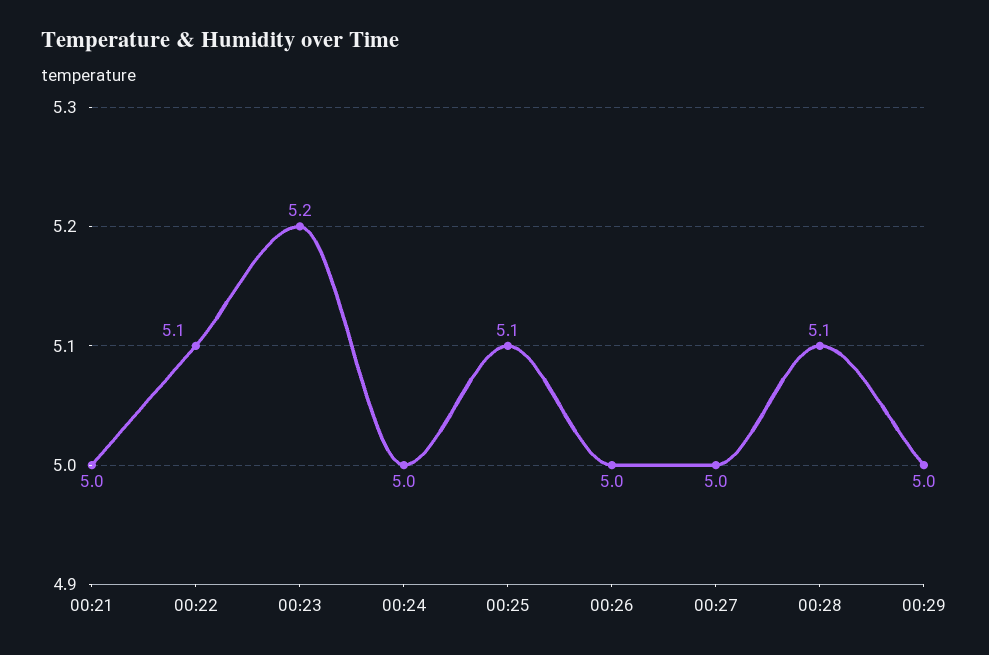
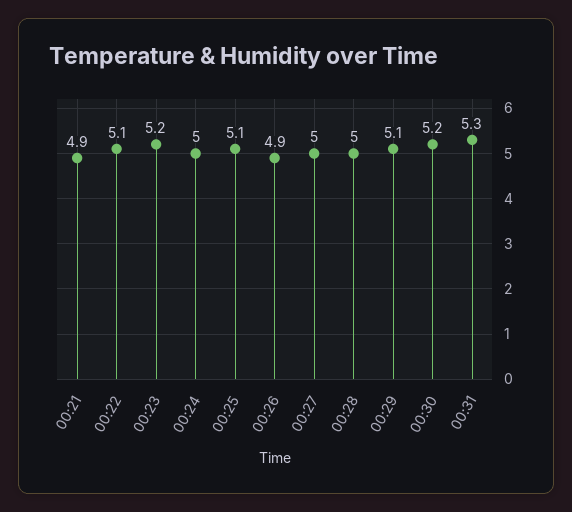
00:21: 5 -> 4.9
00:26: 5 -> 4.9
00:28: 5.1 -> 5
00:29: 5 -> 5.1
00:30: none -> 5.2
00:31: none -> 5.3

